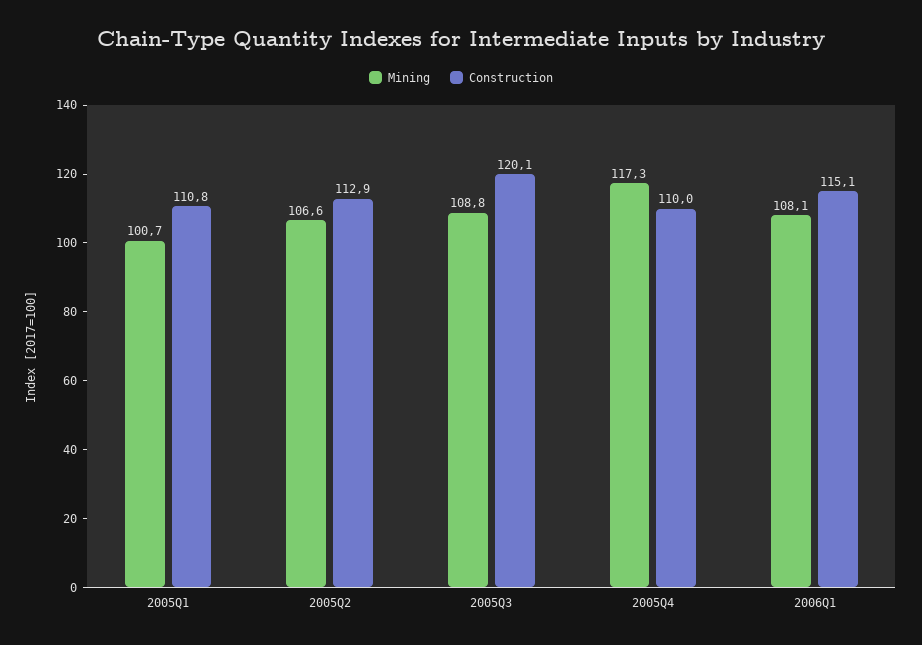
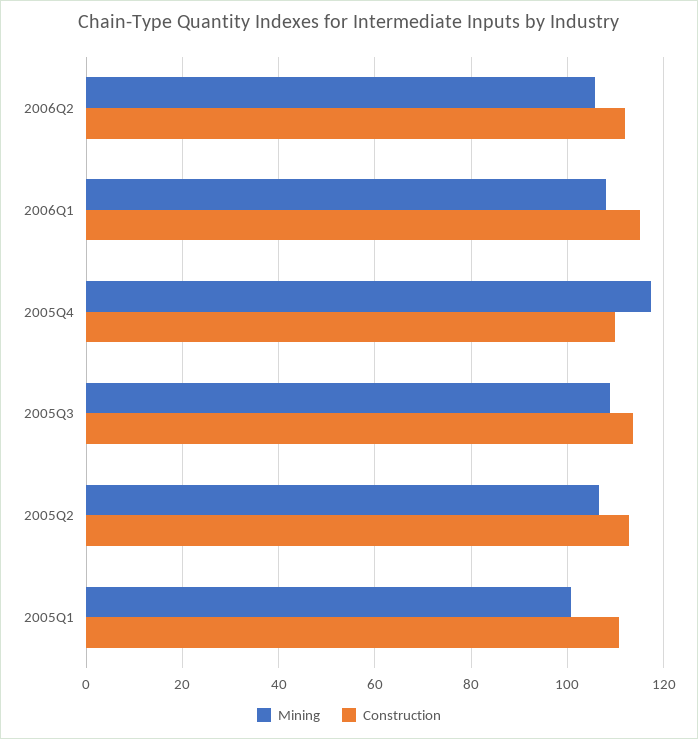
Construction, 2005Q3: 120.1 -> 114
Mining, 2006Q2: none -> 106
Construction, 2006Q2: none -> 112

